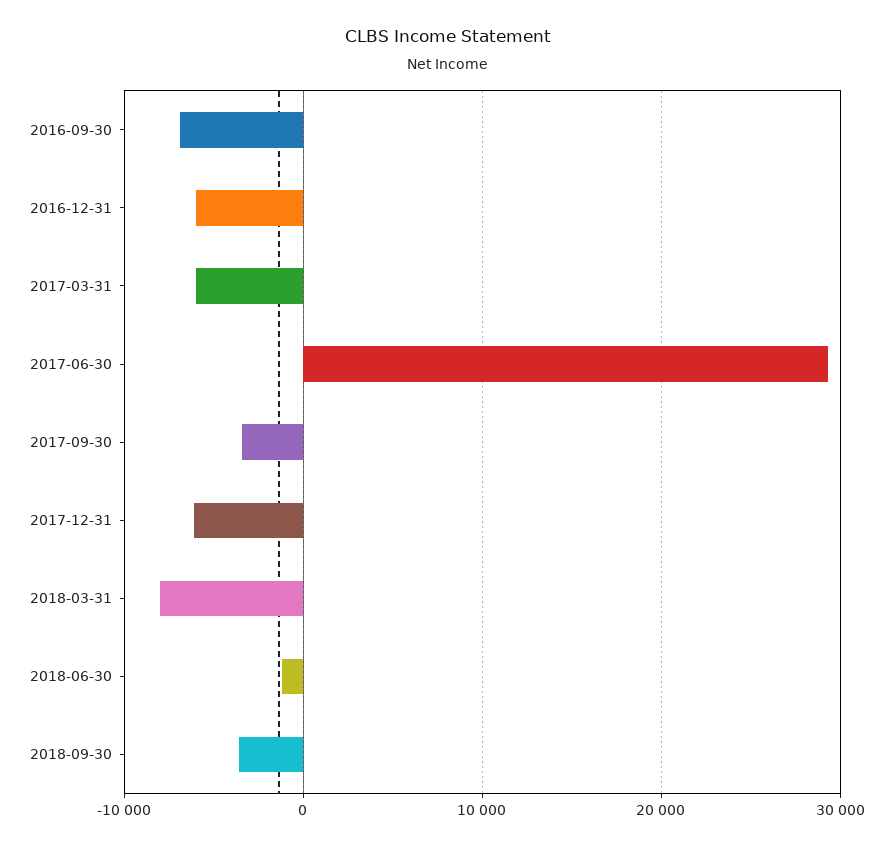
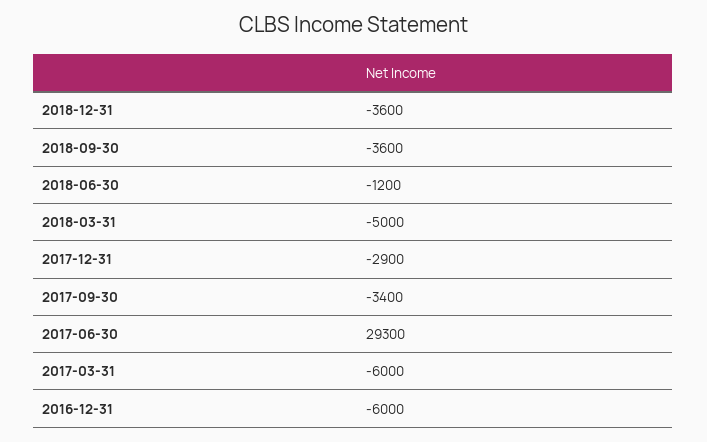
2016-09-30: -7000 -> none
2017-12-31: -6000 -> -2900
2018-03-31: -8000 -> -5000
2018-12-31: none -> -3600

